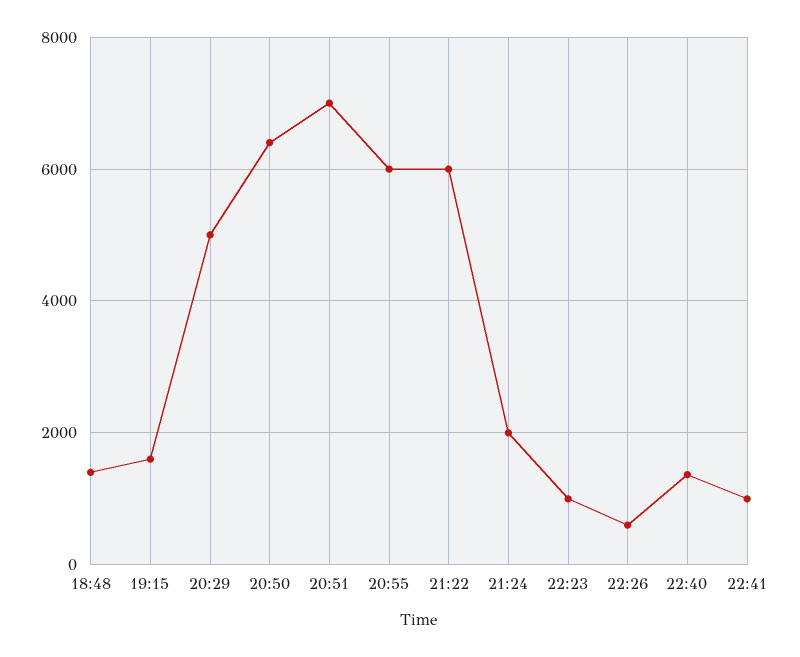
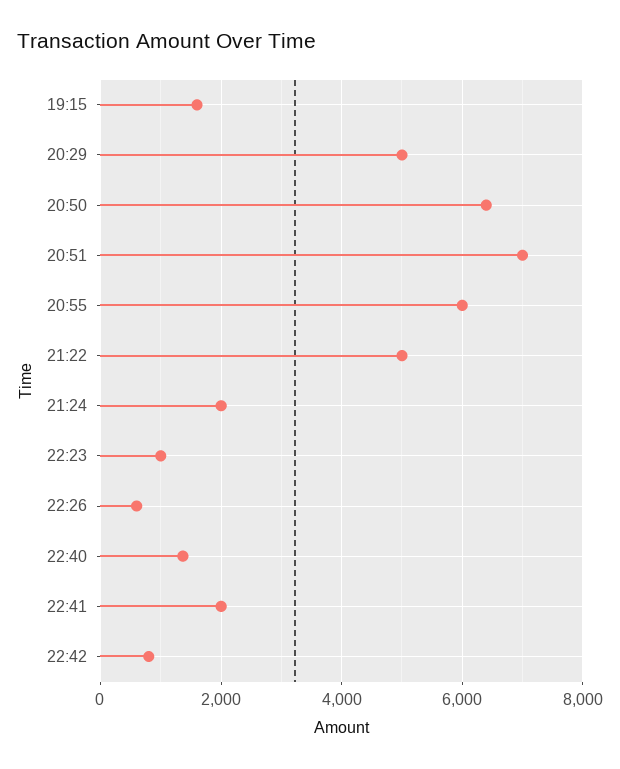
18:48: 1400 -> none
21:22: 6000 -> 5000
22:41: 1000 -> 2000
22:42: none -> 800

